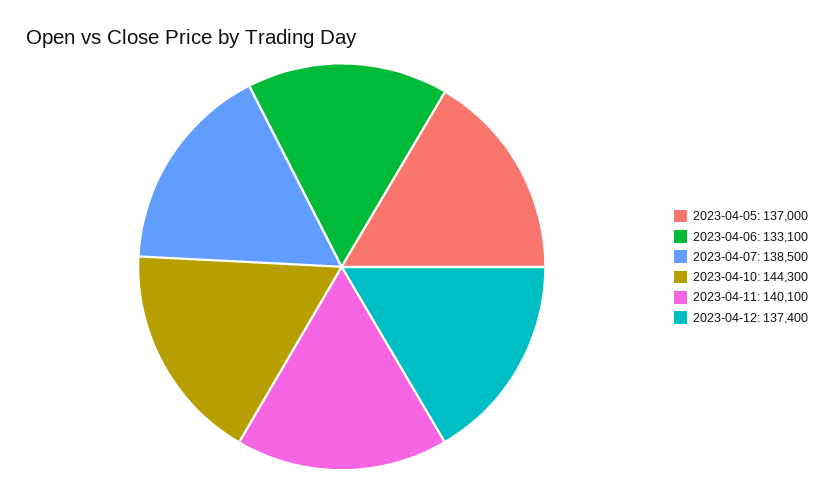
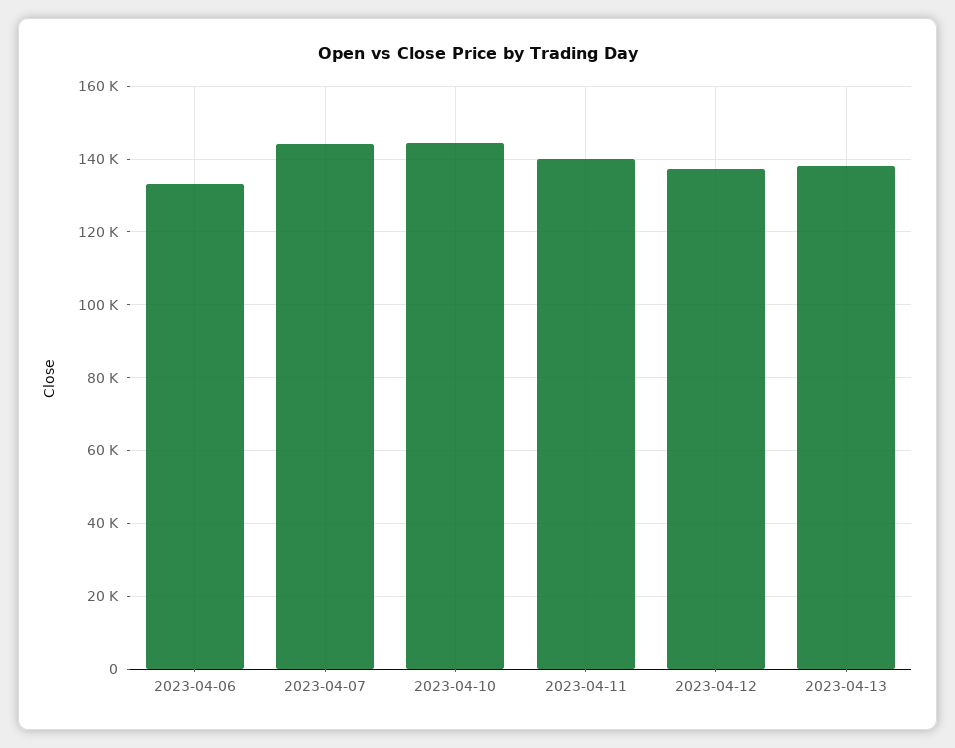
2023-04-05: 137000 -> none
2023-04-07: 138500 -> 144000
2023-04-13: none -> 138000

